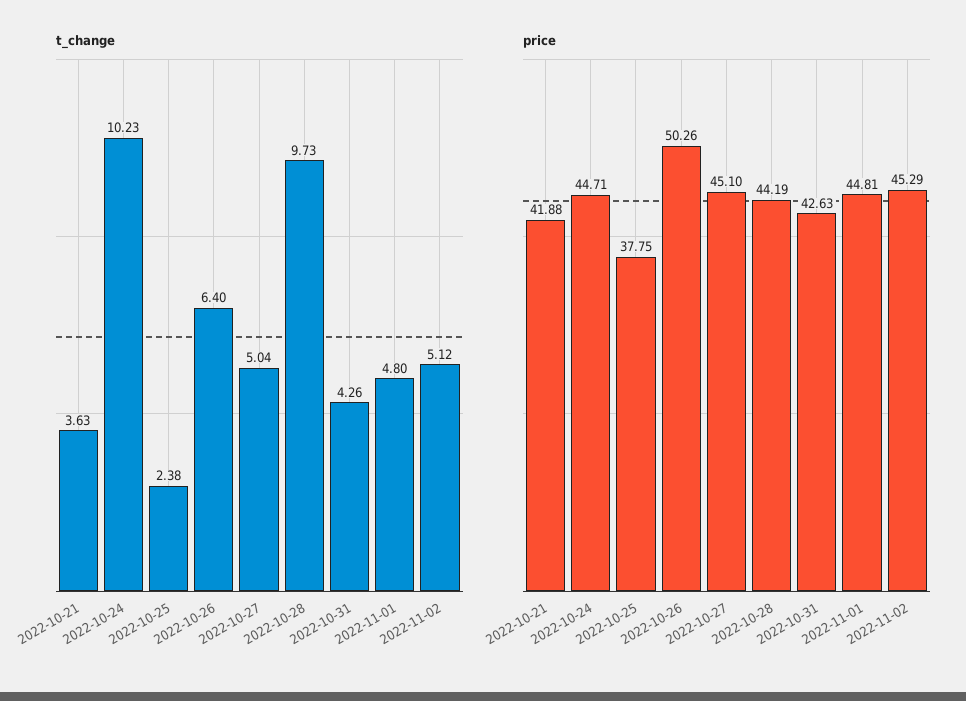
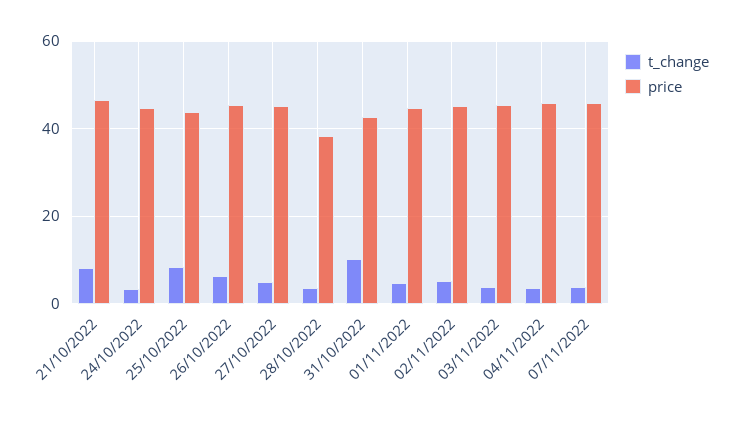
t_change, 2022-10-21: 3.63 -> 8
t_change, 2022-10-24: 10.23 -> 4
t_change, 2022-10-25: 2.38 -> 8
t_change, 2022-10-28: 9.73 -> 4
t_change, 2022-10-31: 4.26 -> 10
price, 2022-10-21: 41.88 -> 46
price, 2022-10-25: 37.75 -> 44
price, 2022-10-26: 50.26 -> 46
price, 2022-10-28: 44.19 -> 38
t_change, 03/11/2022: none -> 4
price, 03/11/2022: none -> 46
t_change, 04/11/2022: none -> 4
price, 04/11/2022: none -> 46
t_change, 07/11/2022: none -> 4
price, 07/11/2022: none -> 46

